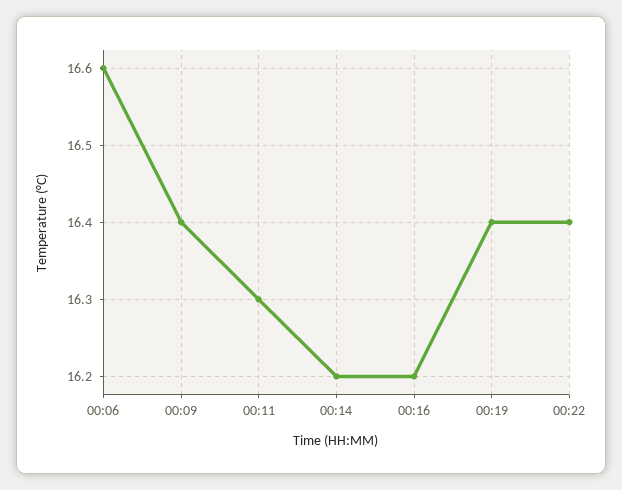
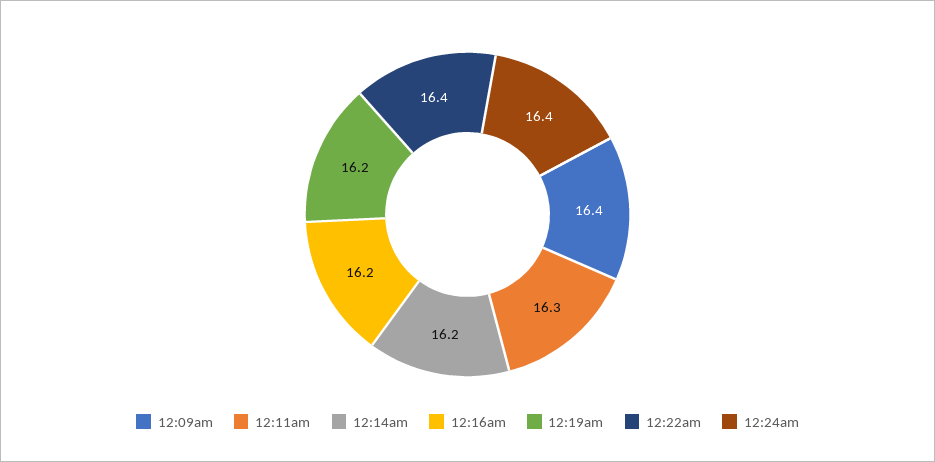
00:06: 16.6 -> none
00:19: 16.4 -> 16.2
12:24am: none -> 16.4

